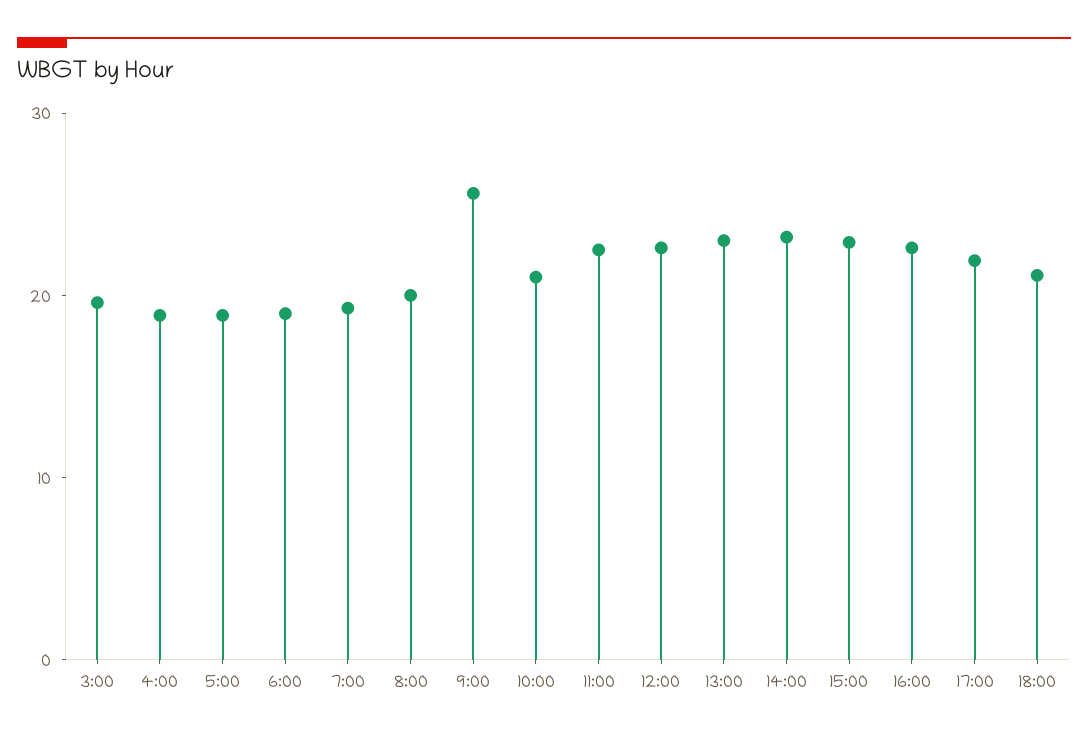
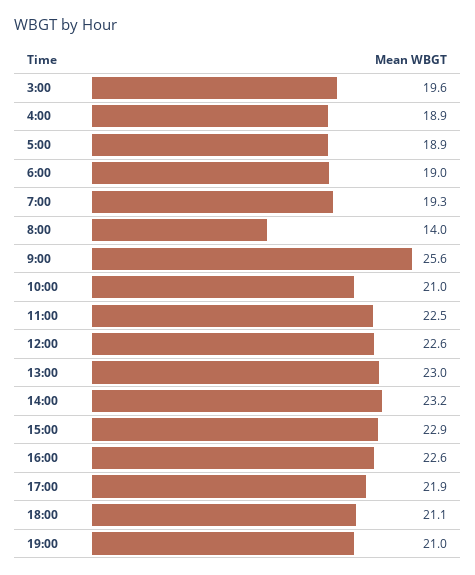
8:00: 20 -> 14
19:00: none -> 21

